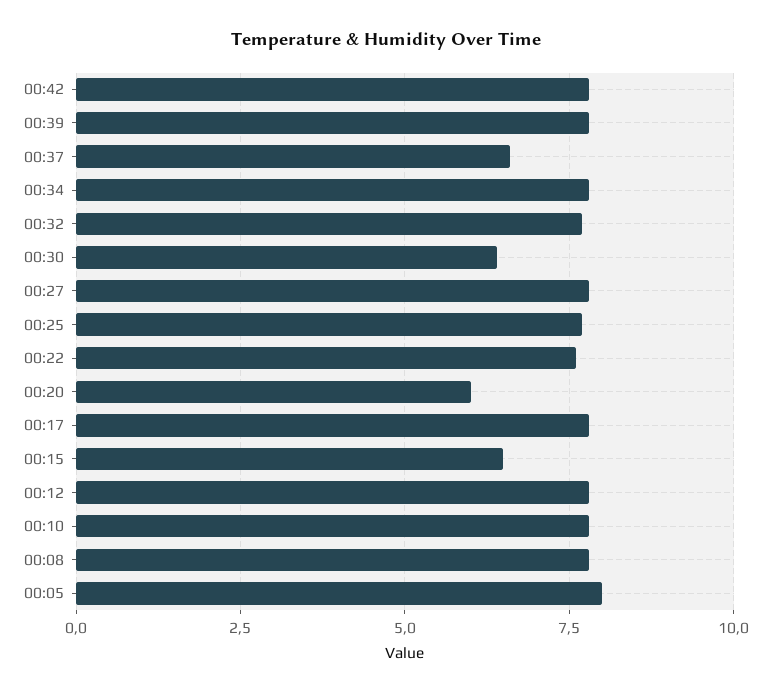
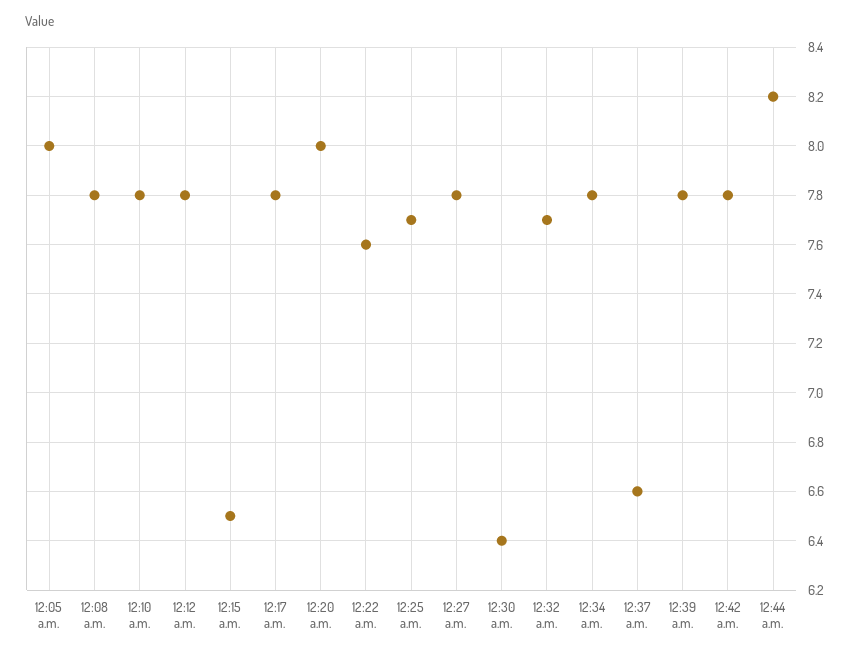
00:20: 6 -> 8
12:44 a.m.: none -> 8.2

